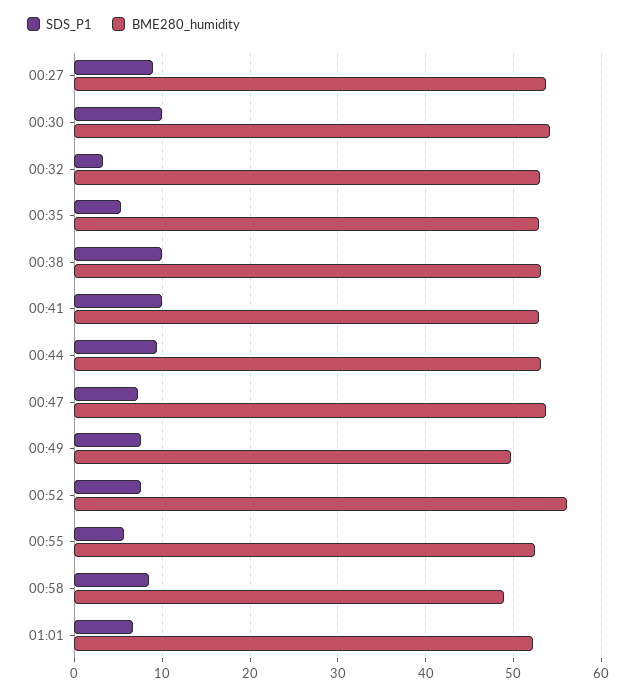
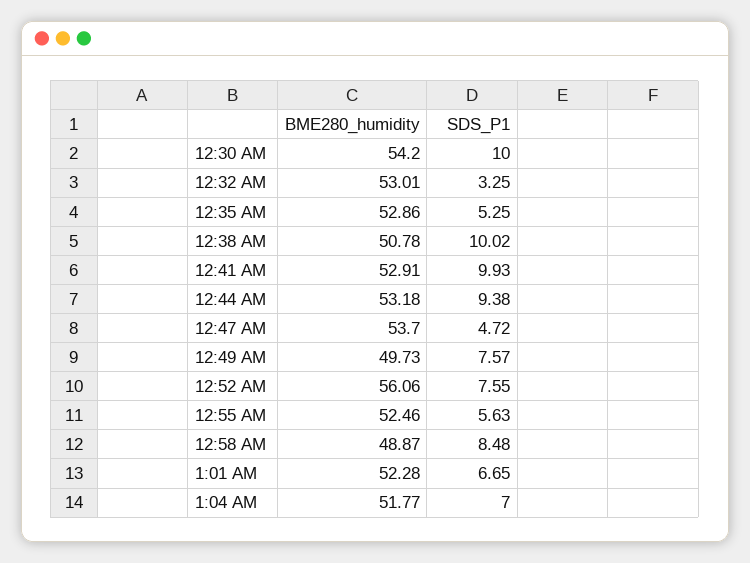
SDS_P1, 00:27: 9 -> none
BME280_humidity, 00:27: 54 -> none
BME280_humidity, 00:38: 53 -> 50.78
SDS_P1, 00:47: 7 -> 4.72
BME280_humidity, 1:04 AM: none -> 51.77
SDS_P1, 1:04 AM: none -> 7

